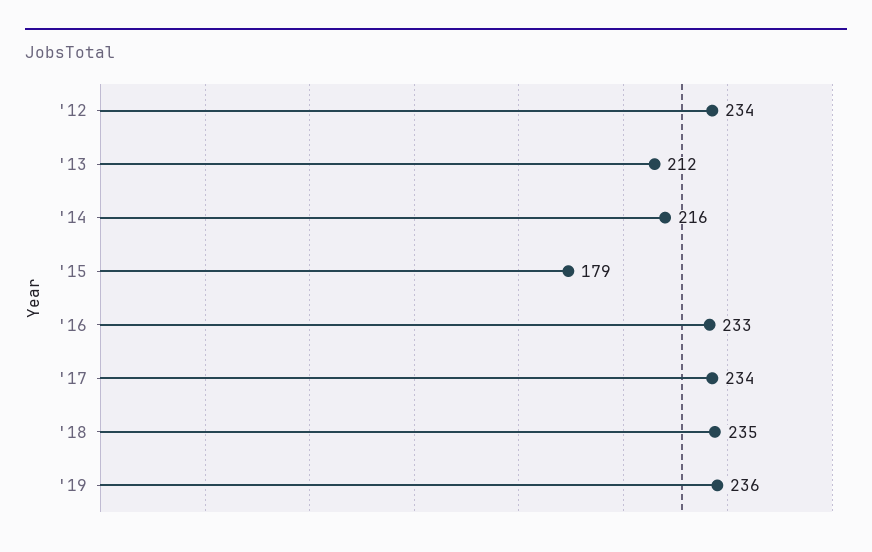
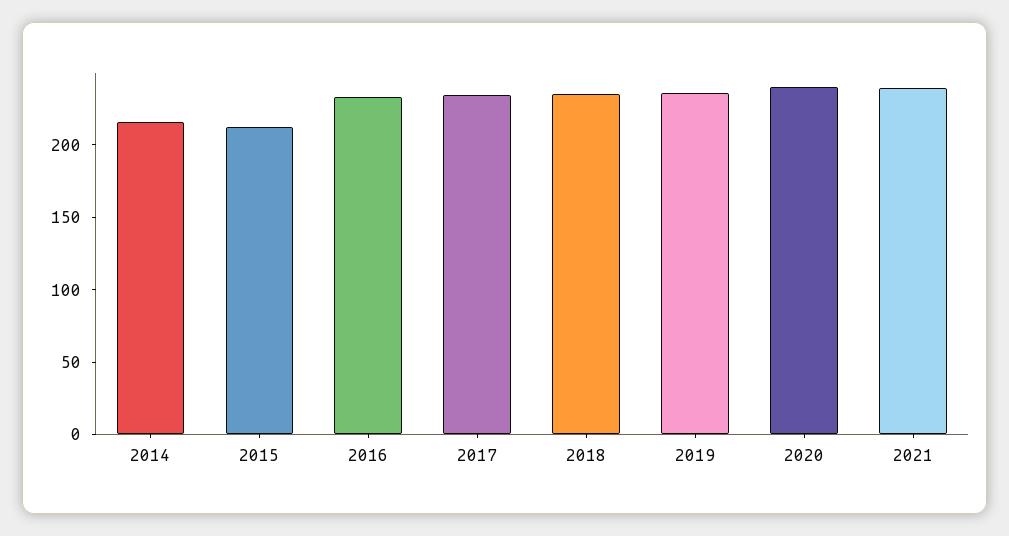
'12: 234 -> none
'13: 212 -> none
'15: 179 -> 210
2020: none -> 240
2021: none -> 240

